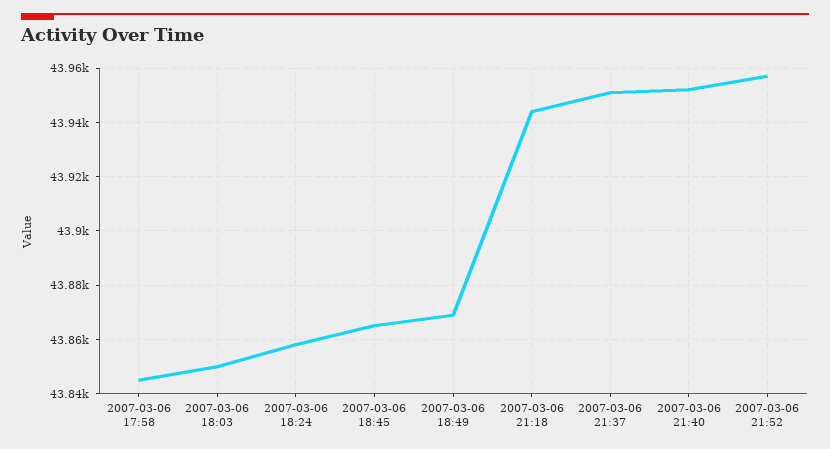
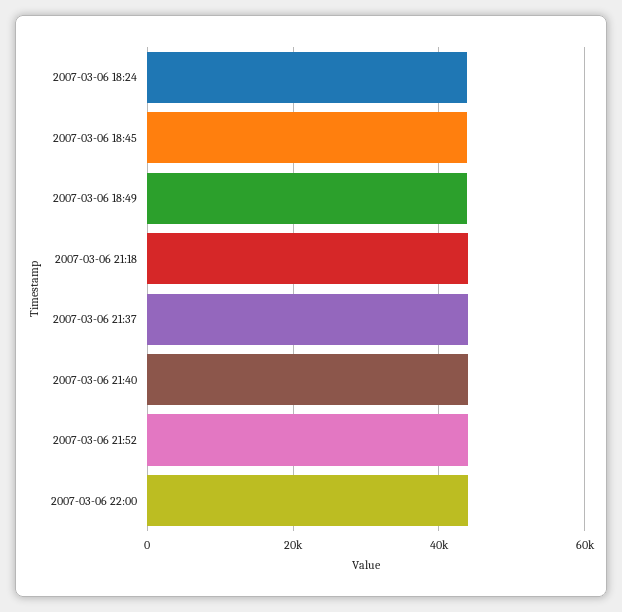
2007-03-06 17:58: 43845 -> none
2007-03-06 18:03: 43850 -> none
2007-03-06 22:00: none -> 44000

